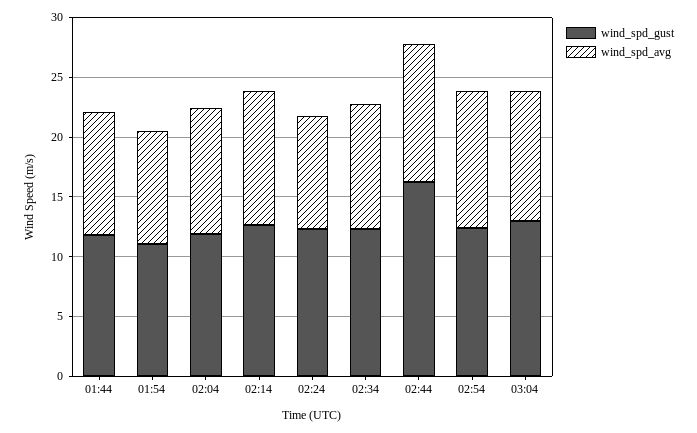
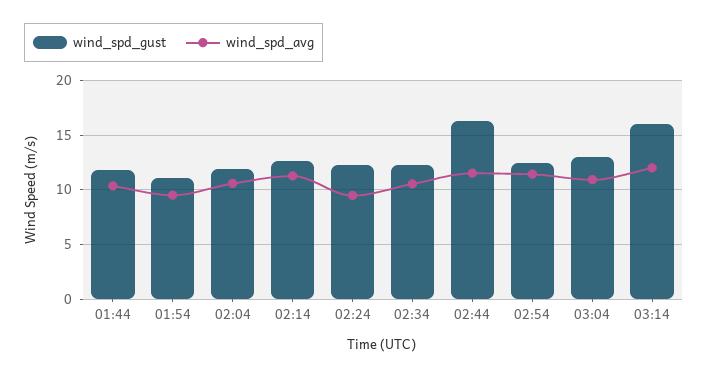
wind_spd_gust, 03:14: none -> 16
wind_spd_avg, 03:14: none -> 12

